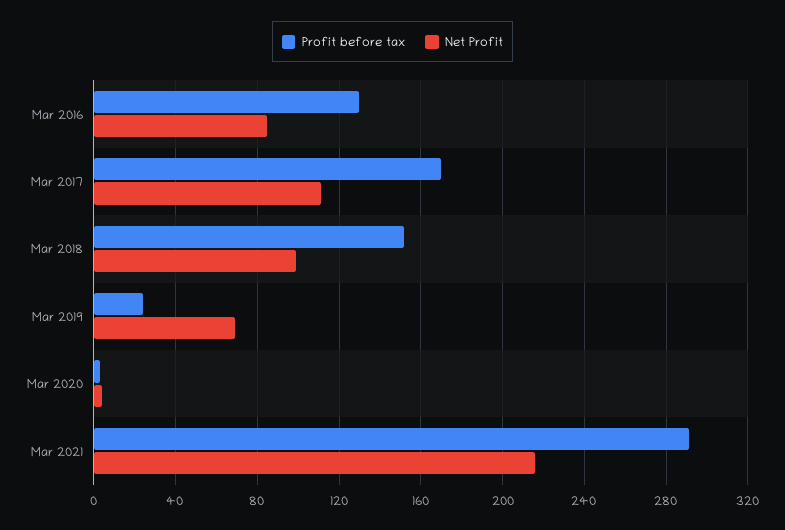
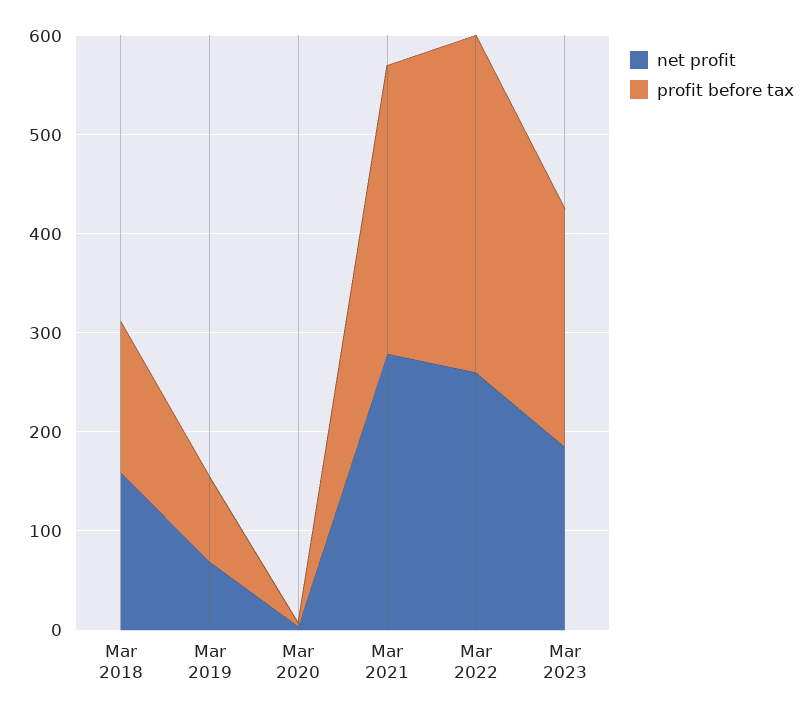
Profit before tax, Mar 2016: 130 -> none
Net Profit, Mar 2016: 85 -> none
Profit before tax, Mar 2017: 170 -> none
Net Profit, Mar 2017: 110 -> none
Net Profit, Mar 2018: 100 -> 160
Profit before tax, Mar 2019: 25 -> 80
Net Profit, Mar 2021: 215 -> 280
Net Profit, Mar 2022: none -> 260
Profit before tax, Mar 2022: none -> 340
Net Profit, Mar 2023: none -> 180
Profit before tax, Mar 2023: none -> 240

